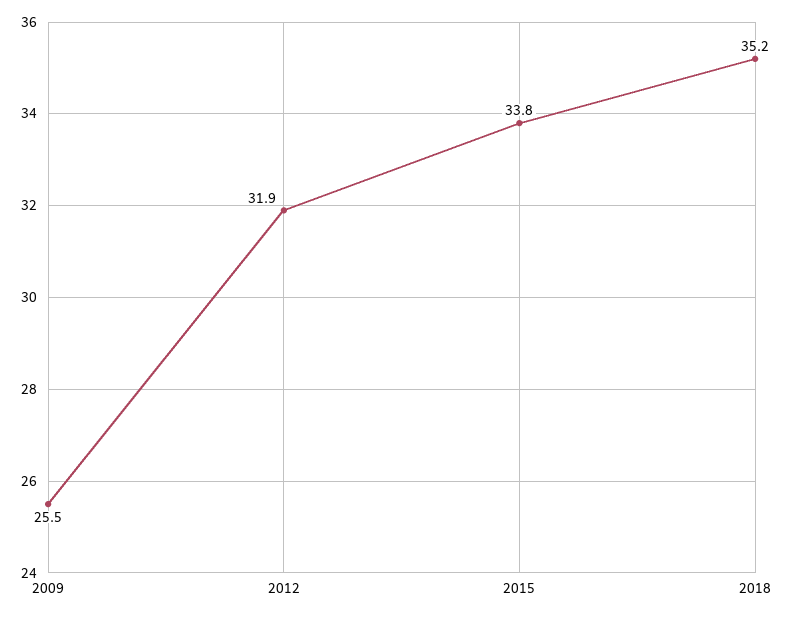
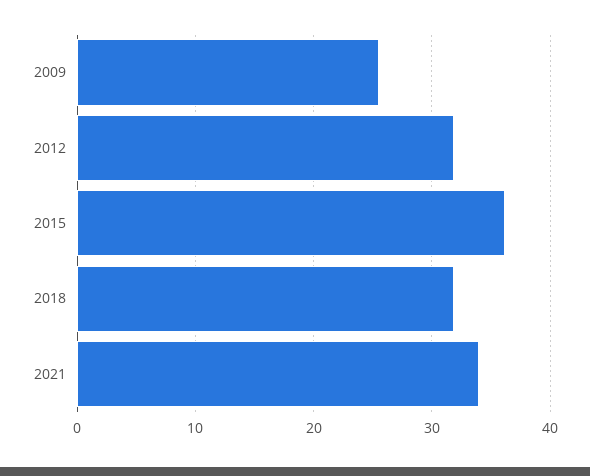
2015: 33.8 -> 36
2018: 35.2 -> 32
2021: none -> 34

